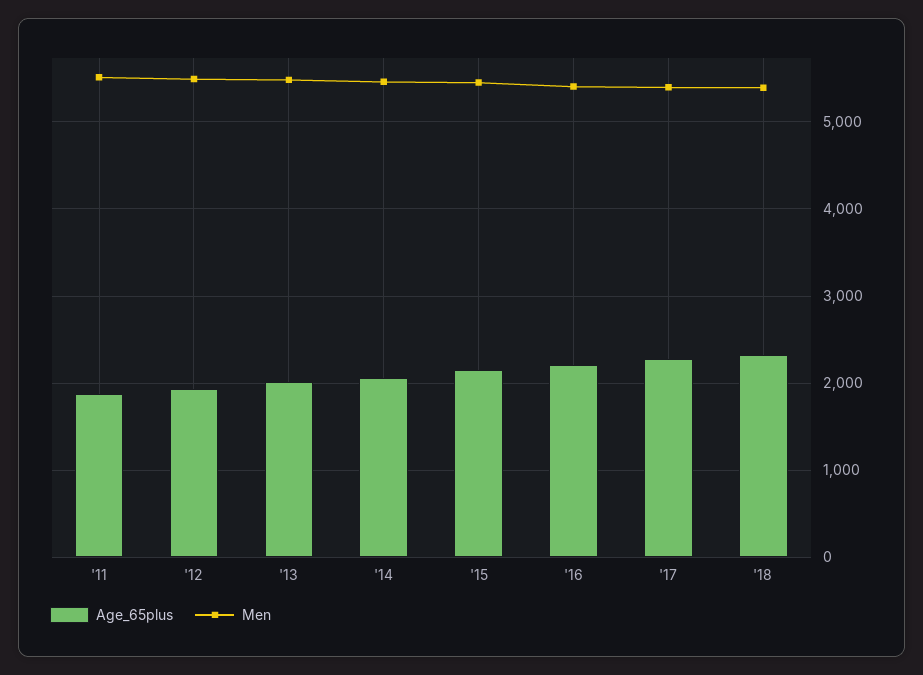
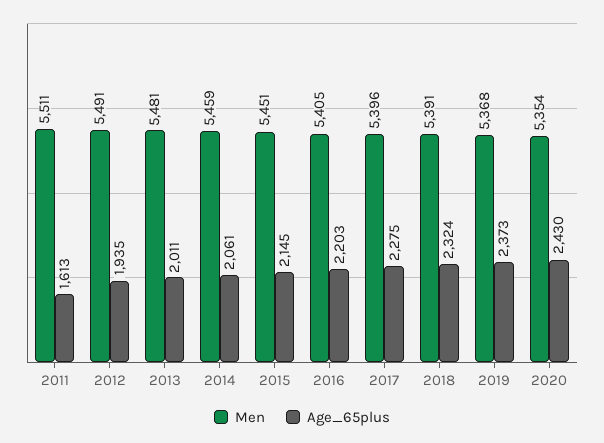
Age_65plus, '11: 1900 -> 1613
Men, 2019: none -> 5368
Age_65plus, 2019: none -> 2373
Men, 2020: none -> 5354
Age_65plus, 2020: none -> 2430

